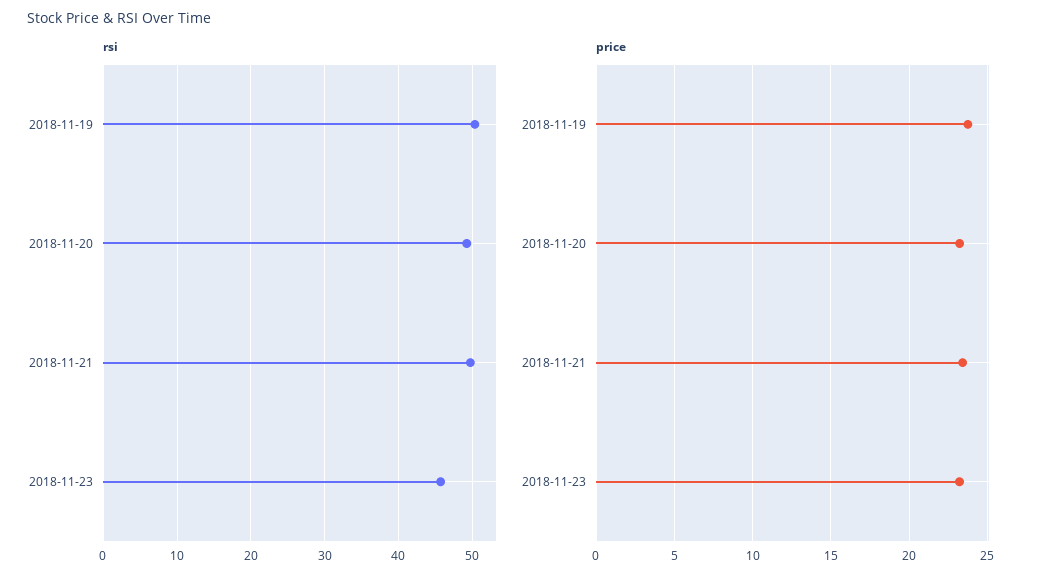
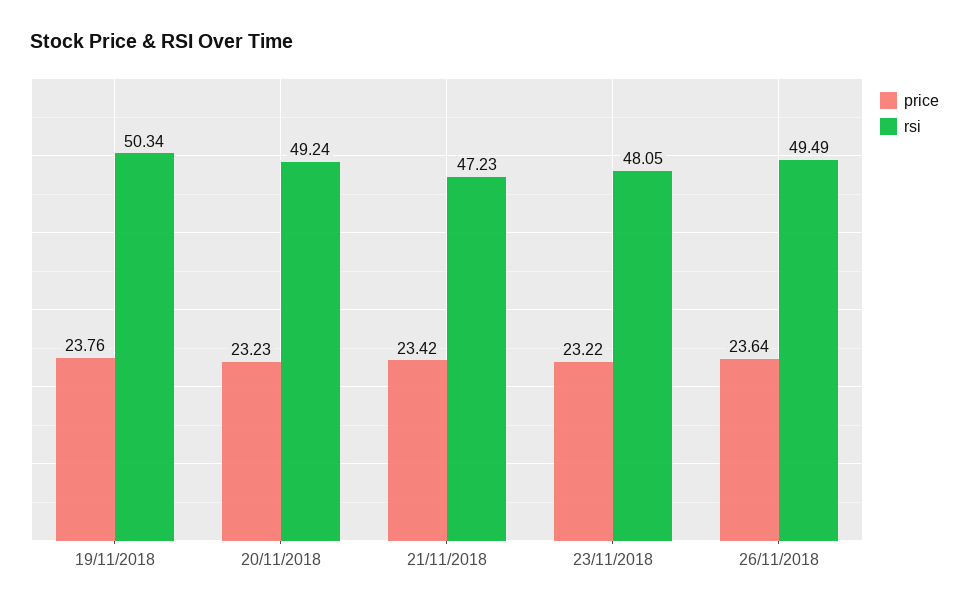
rsi, 2018-11-21: 50 -> 47.23
rsi, 2018-11-23: 46 -> 48.05
price, 26/11/2018: none -> 23.64
rsi, 26/11/2018: none -> 49.49

